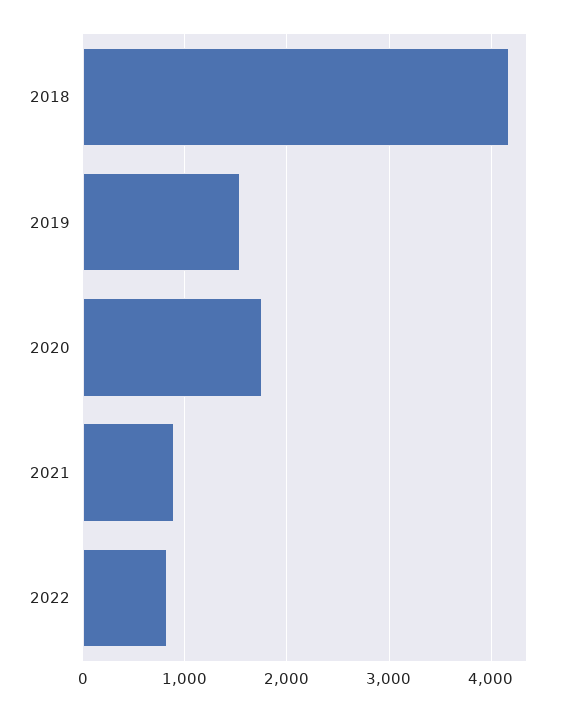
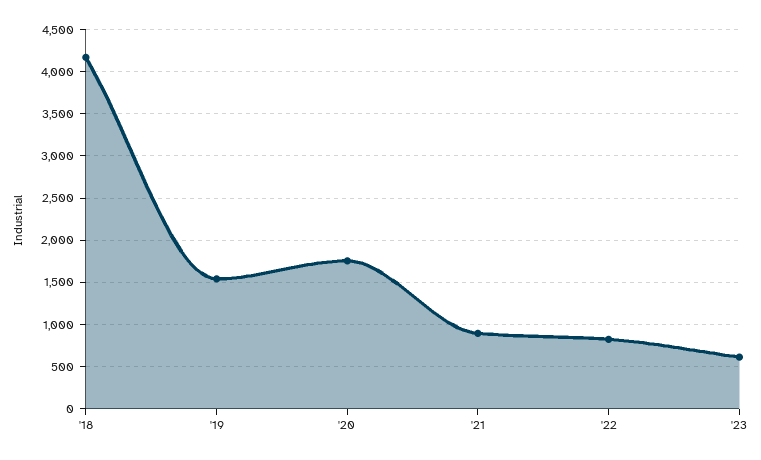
'23: none -> 600

